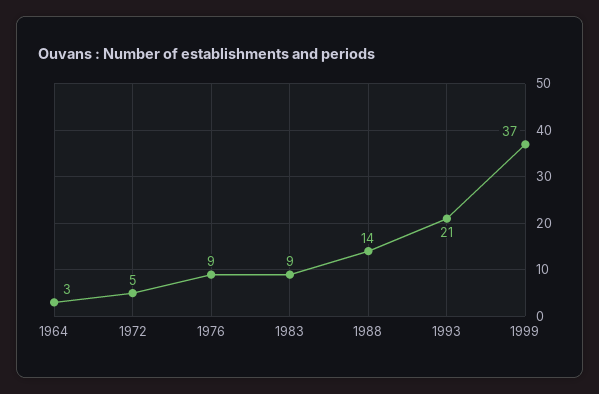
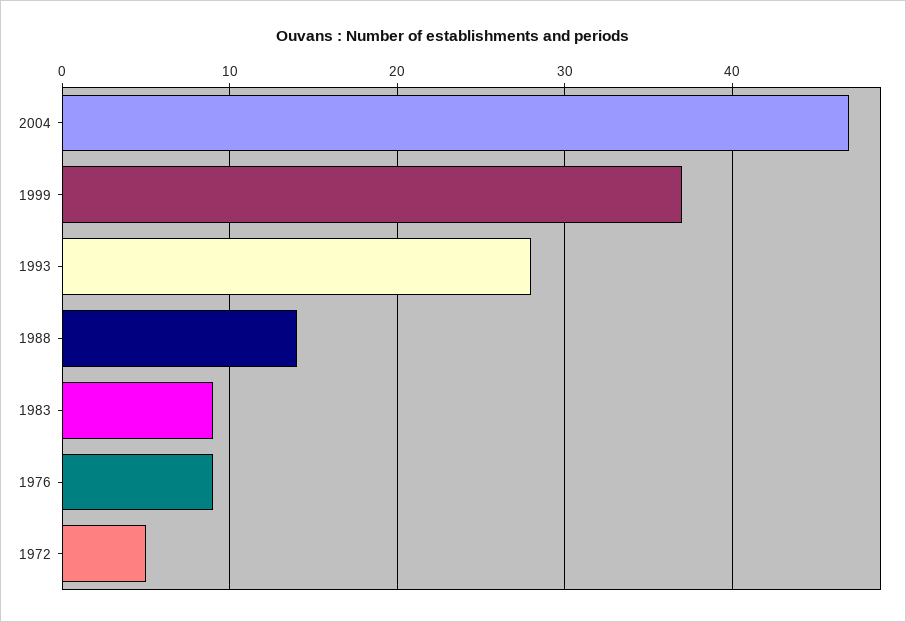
1964: 3 -> none
1993: 21 -> 28
2004: none -> 47

